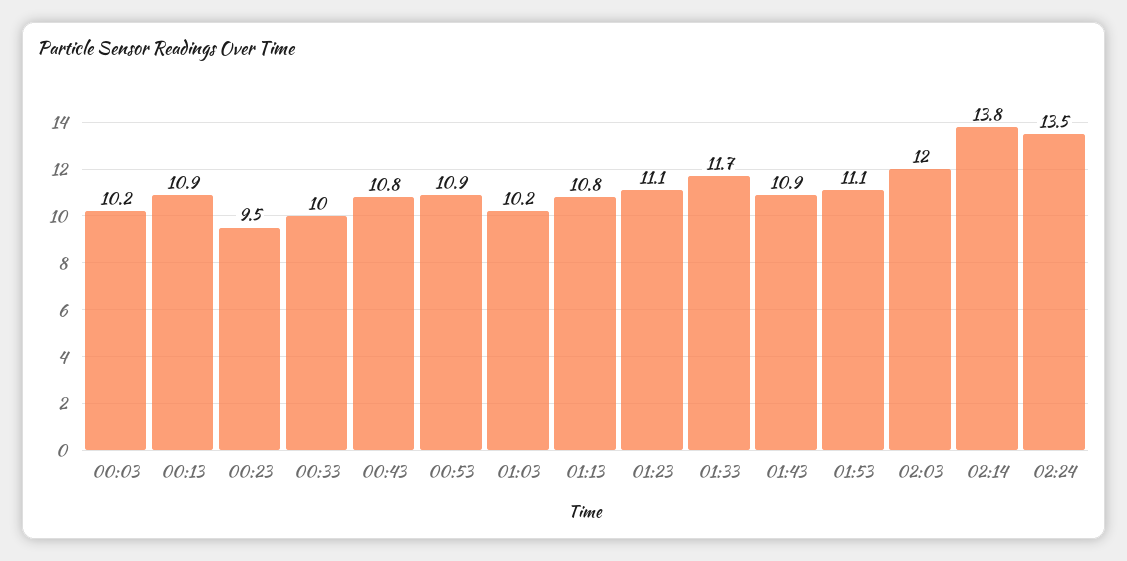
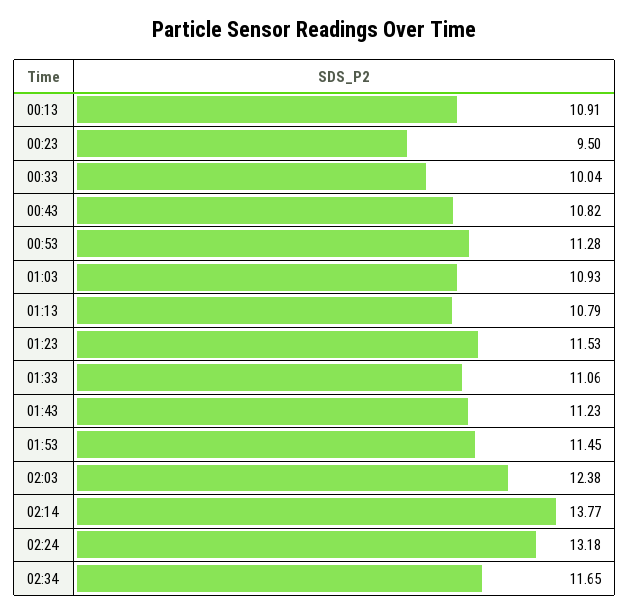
00:03: 10.2 -> none
00:53: 10.9 -> 11.28
01:03: 10.2 -> 10.93
01:23: 11.1 -> 11.53
01:33: 11.7 -> 11.06
01:43: 10.9 -> 11.23
01:53: 11.1 -> 11.45
02:03: 12 -> 12.38
02:24: 13.5 -> 13.18
02:34: none -> 11.65

